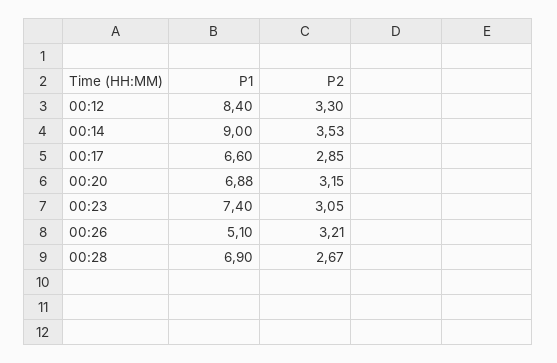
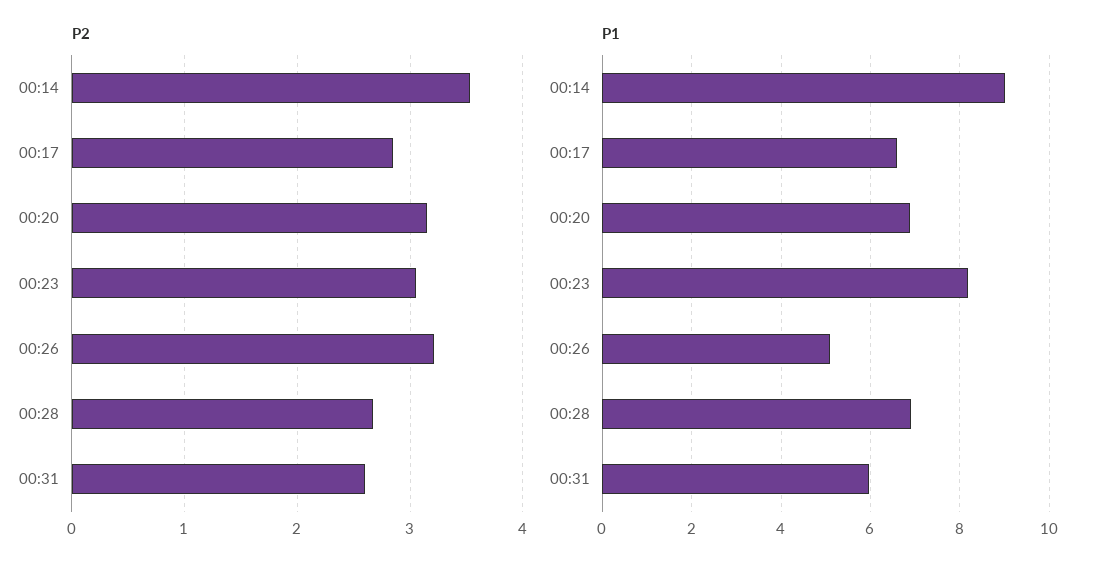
P1, 00:12: 8.4 -> none
P2, 00:12: 3.3 -> none
P1, 00:23: 7.4 -> 8.2
P2, 00:31: none -> 2.6
P1, 00:31: none -> 6

